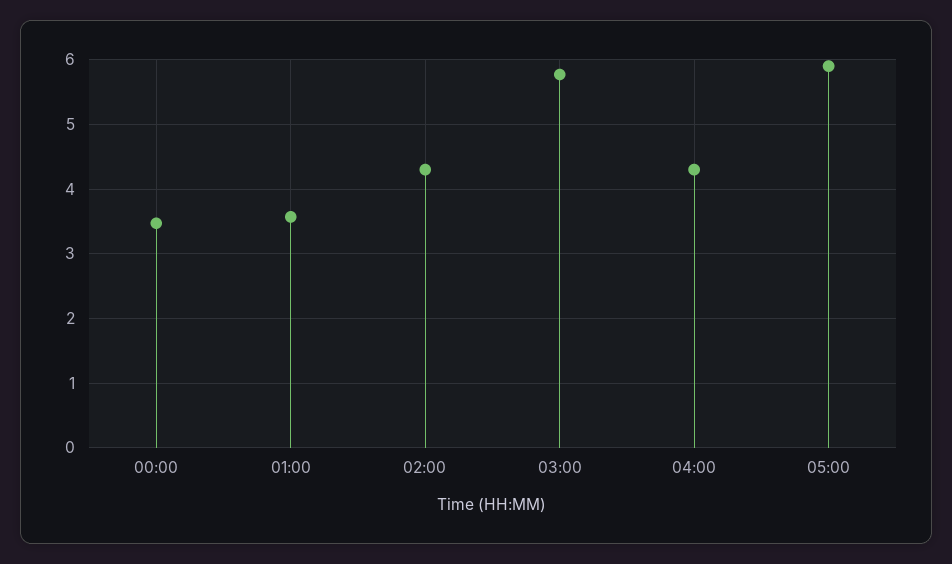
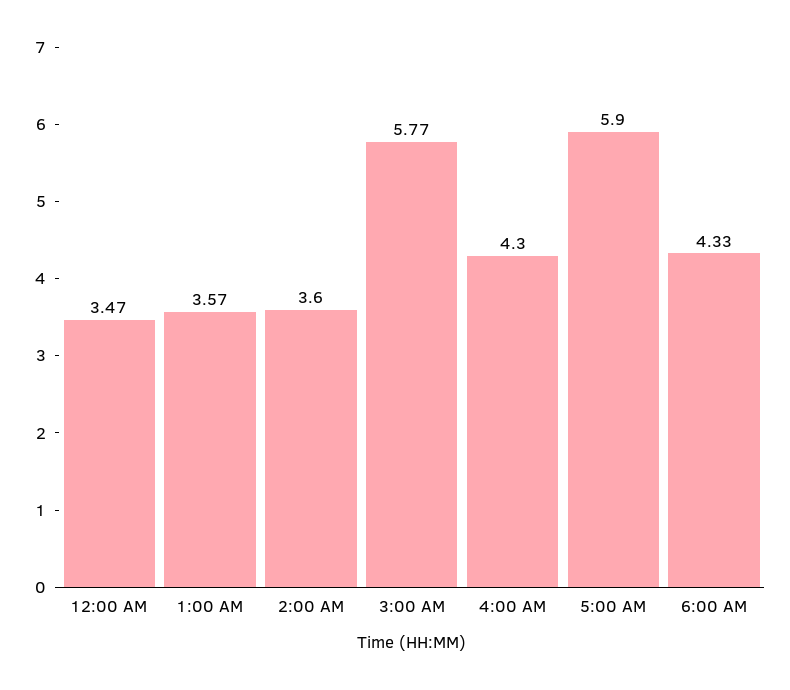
02:00: 4.3 -> 3.6
6:00 AM: none -> 4.33

